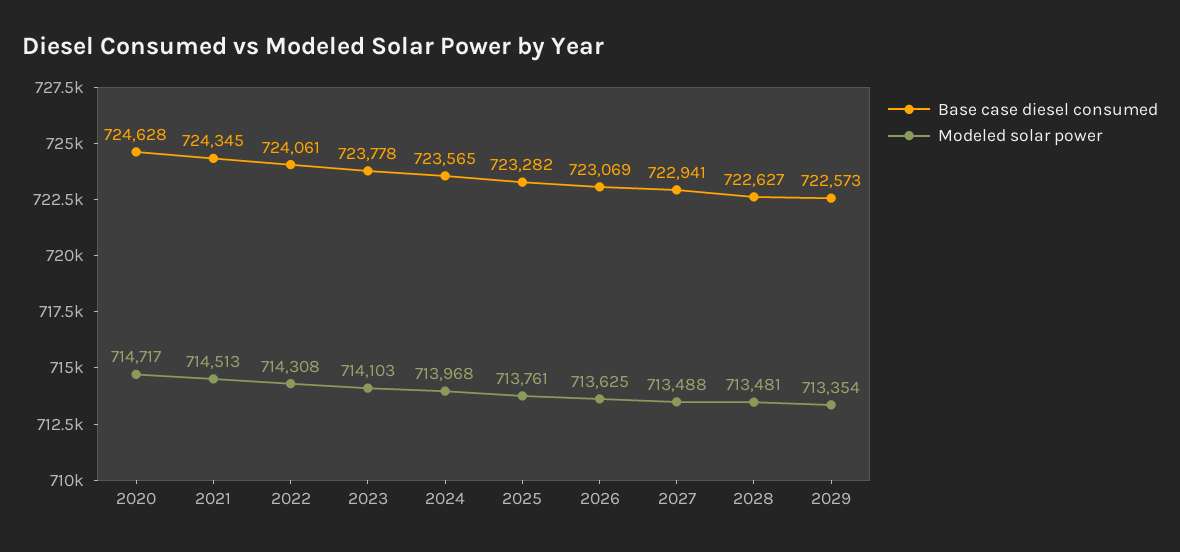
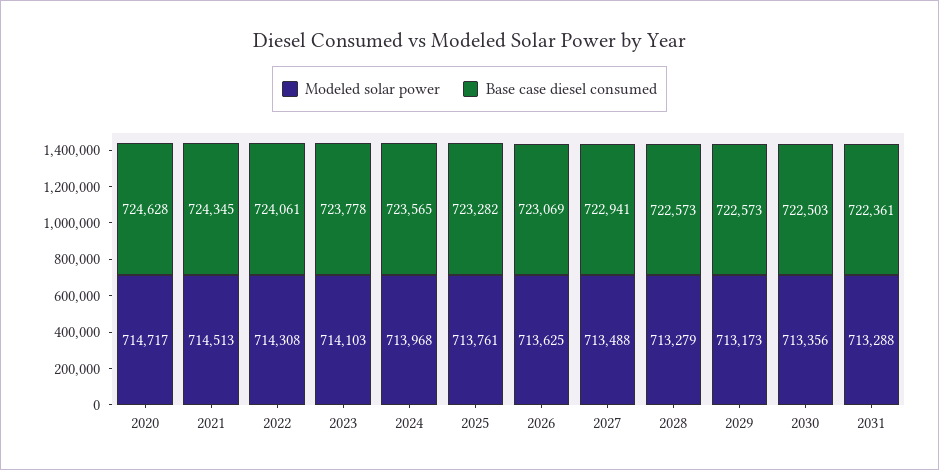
Base case diesel consumed, 2028: 722627 -> 722573
Modeled solar power, 2028: 713481 -> 713279
Modeled solar power, 2029: 713354 -> 713173
Modeled solar power, 2030: none -> 713356
Base case diesel consumed, 2030: none -> 722503
Modeled solar power, 2031: none -> 713288
Base case diesel consumed, 2031: none -> 722361

